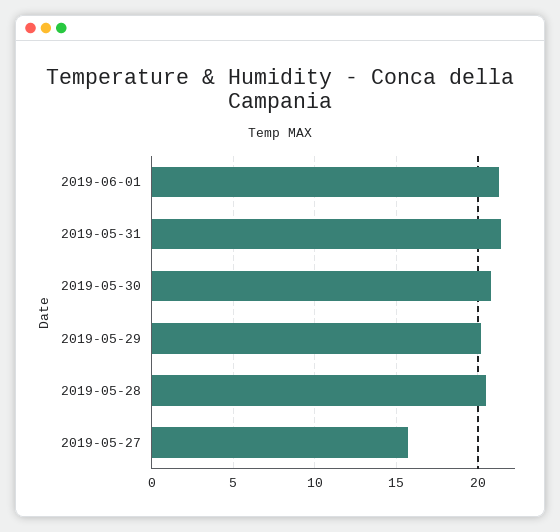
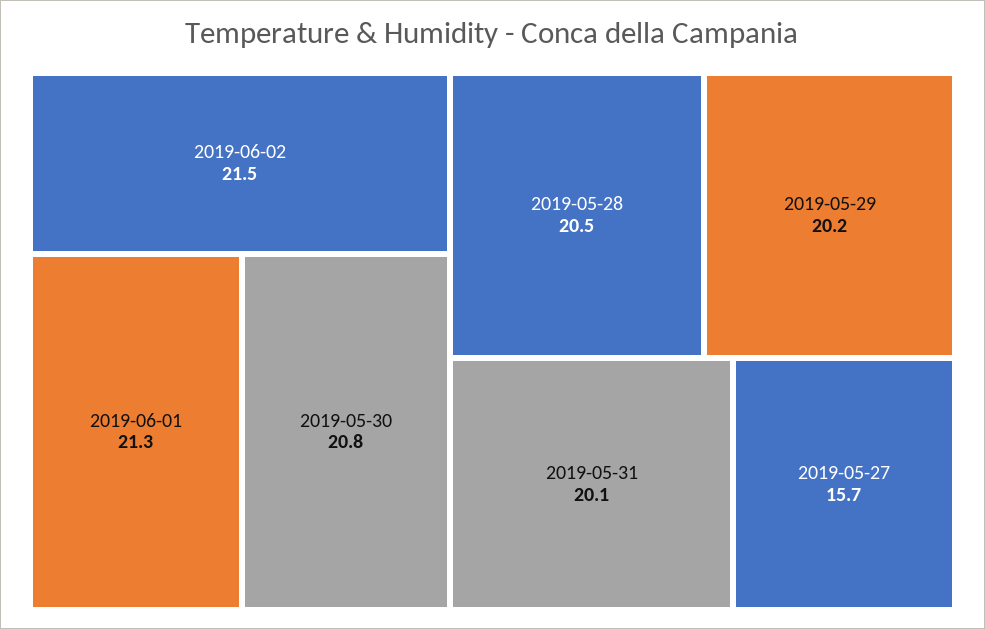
2019-05-31: 21.5 -> 20.1
2019-06-02: none -> 21.5

